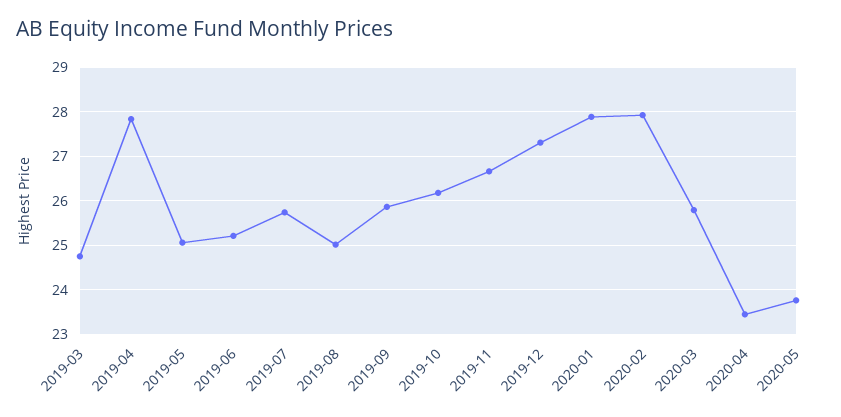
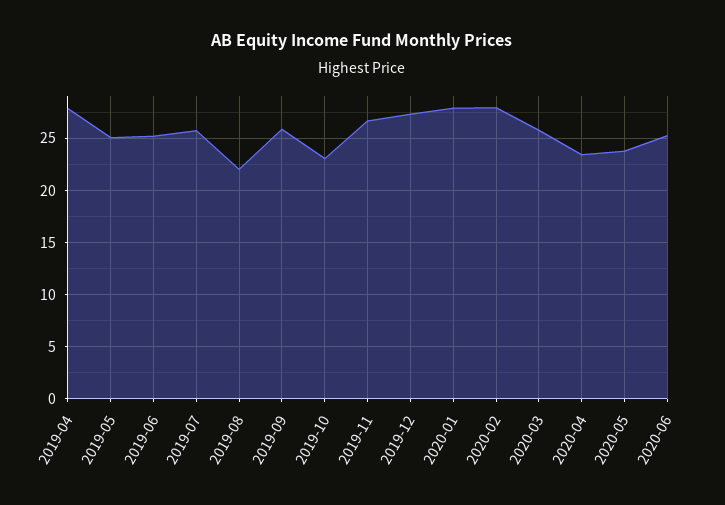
2019-03: 24.8 -> none
2019-08: 25 -> 22
2019-10: 26.2 -> 23
2020-06: none -> 25

